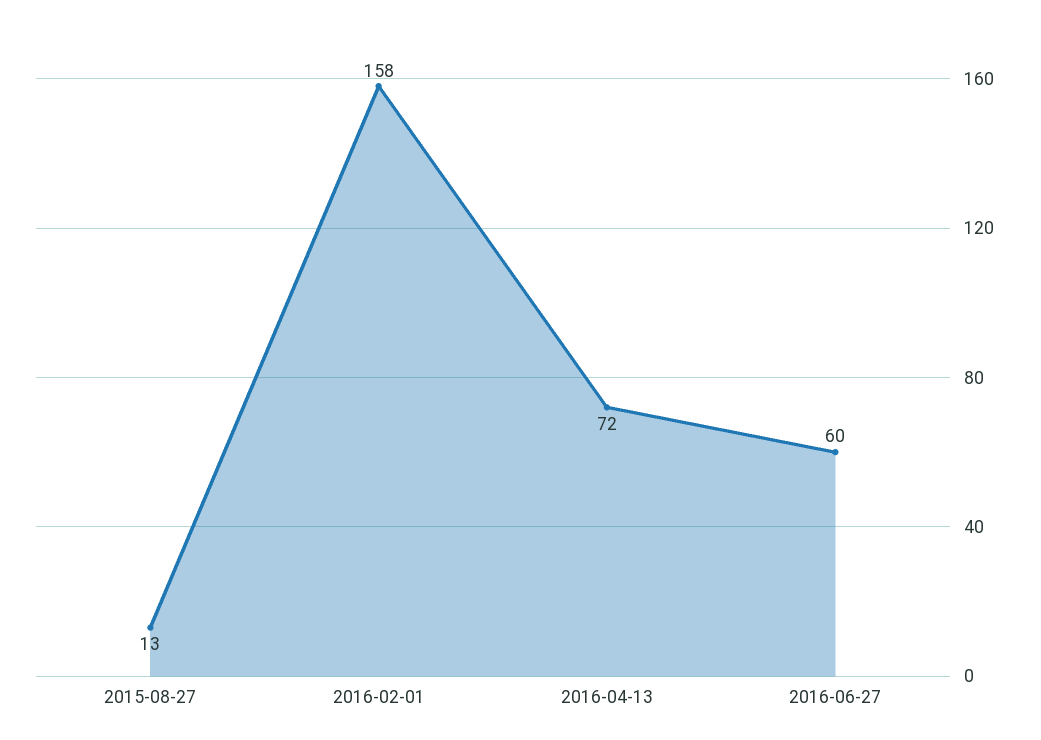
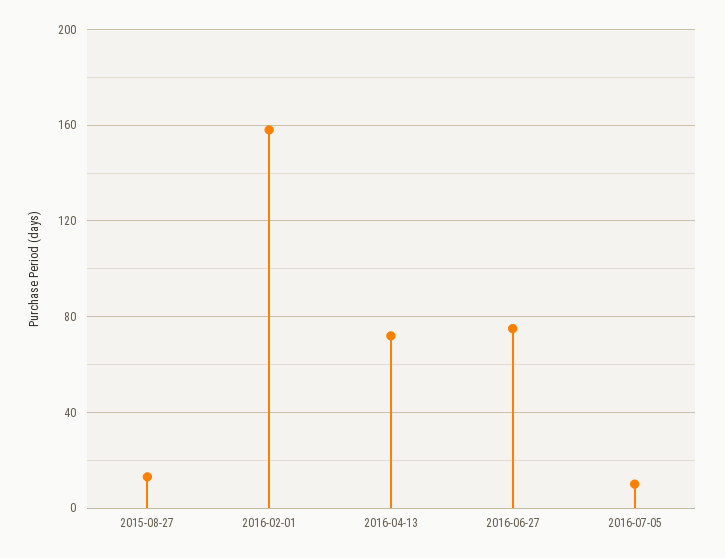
2016-06-27: 60 -> 75
2016-07-05: none -> 10

